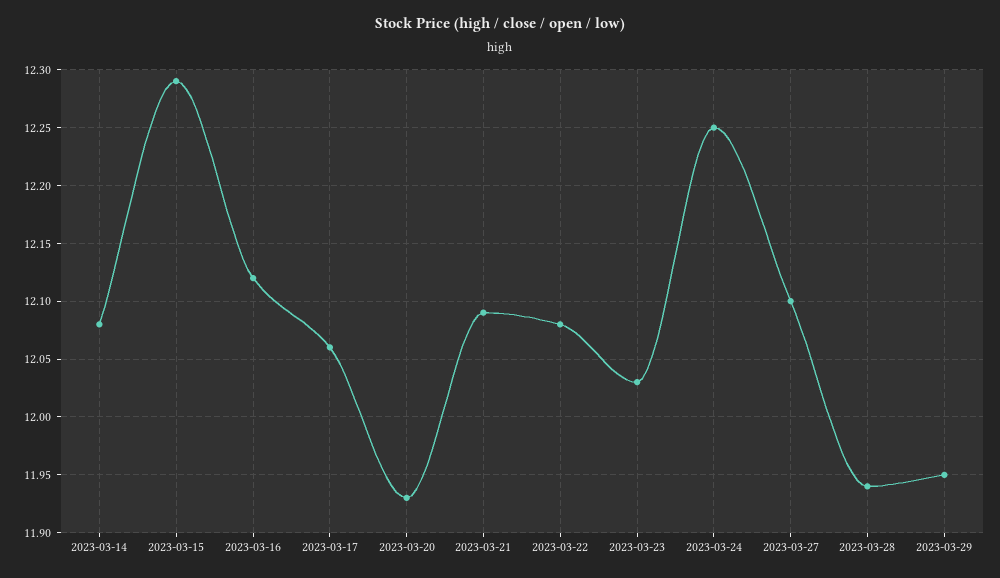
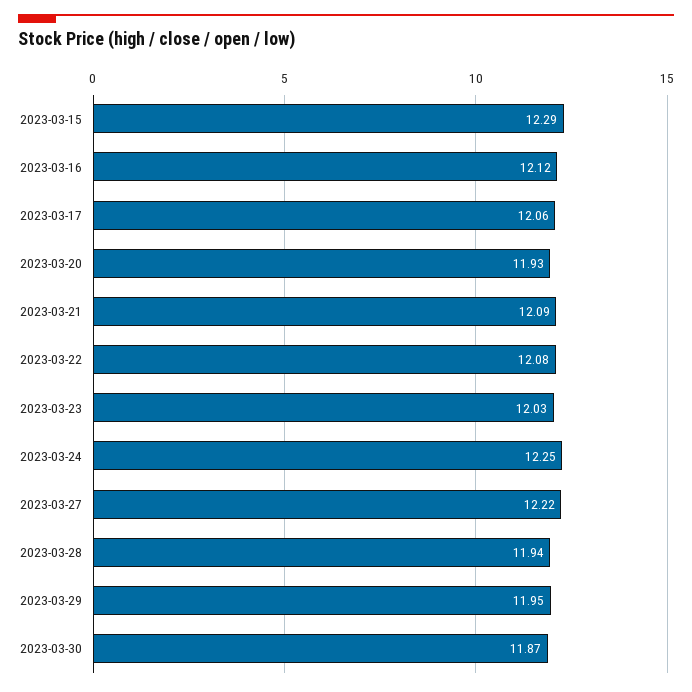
2023-03-14: 12.08 -> none
2023-03-27: 12.1 -> 12.22
2023-03-30: none -> 11.87

